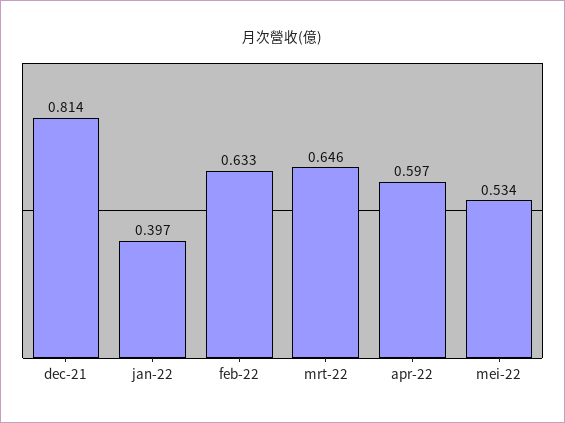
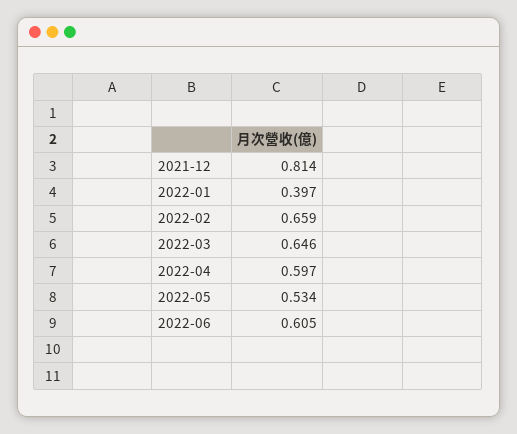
feb-22: 0.633 -> 0.659
2022-06: none -> 0.605

